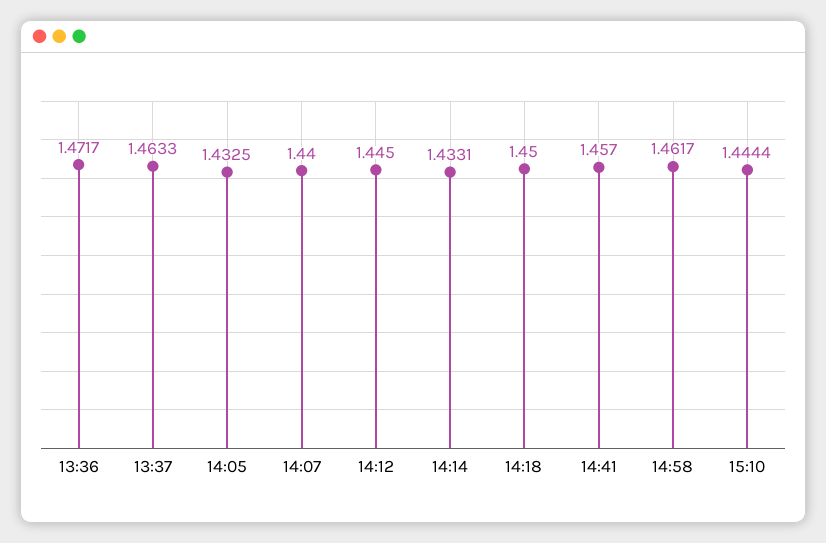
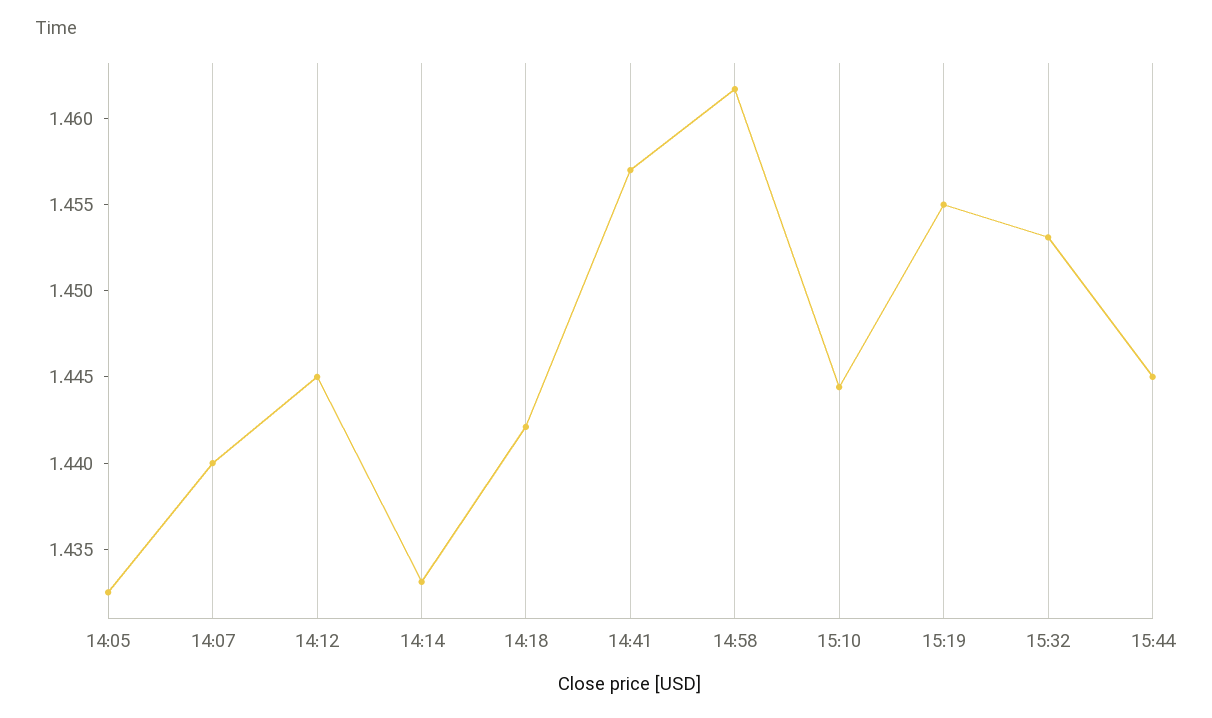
13:36: 1.4717 -> none
13:37: 1.4633 -> none
14:18: 1.45 -> 1.442
15:19: none -> 1.455
15:32: none -> 1.453
15:44: none -> 1.445

